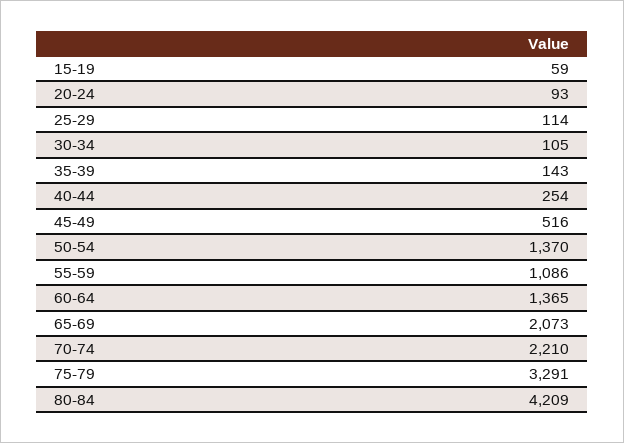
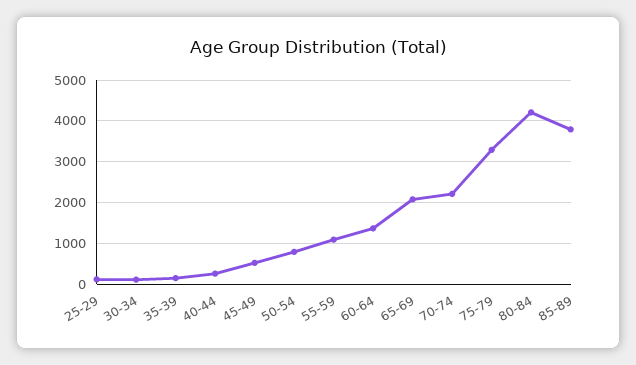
15-19: 59 -> none
20-24: 93 -> none
50-54: 1370 -> 800
85-89: none -> 3800

